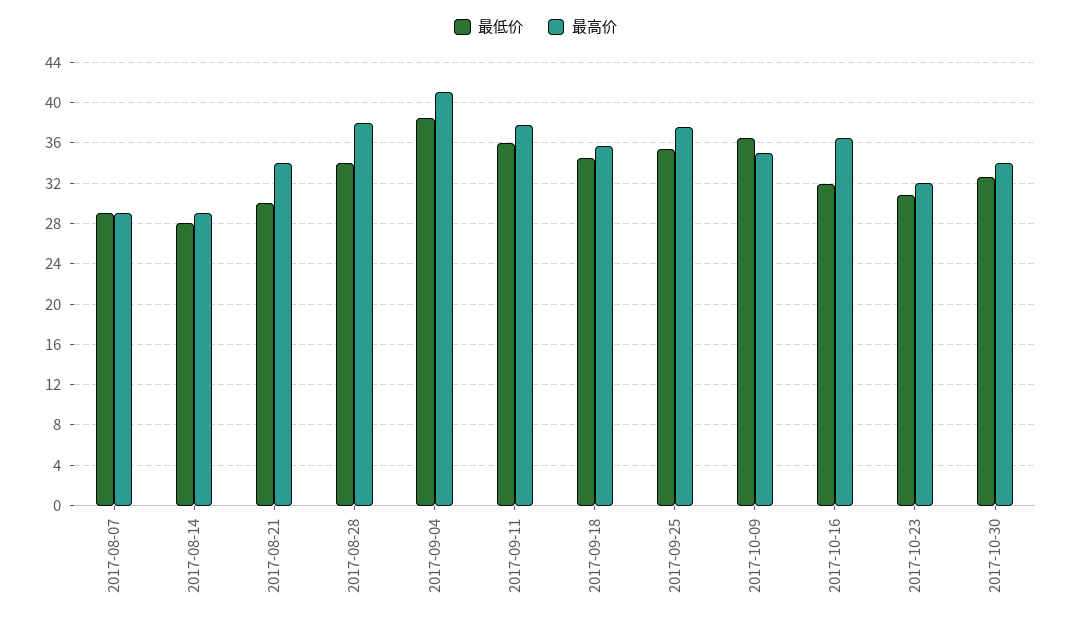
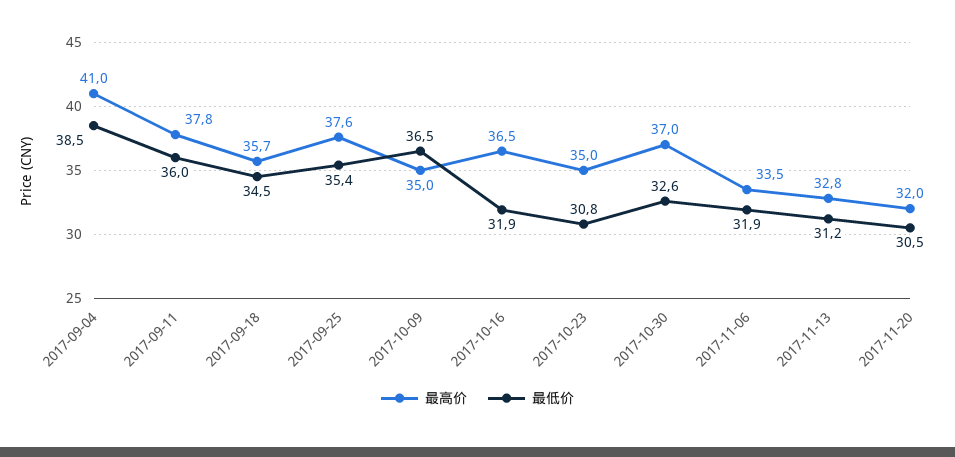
最低价, 2017-08-07: 29 -> none
最高价, 2017-08-07: 29 -> none
最低价, 2017-08-14: 28 -> none
最高价, 2017-08-14: 29 -> none
最低价, 2017-08-21: 30 -> none
最高价, 2017-08-21: 34 -> none
最低价, 2017-08-28: 34 -> none
最高价, 2017-08-28: 38 -> none
最高价, 2017-10-23: 32 -> 35
最高价, 2017-10-30: 34 -> 37
最高价, 2017-11-06: none -> 33.5
最低价, 2017-11-06: none -> 31.9
最高价, 2017-11-13: none -> 32.8
最低价, 2017-11-13: none -> 31.2
最高价, 2017-11-20: none -> 32
最低价, 2017-11-20: none -> 30.5

